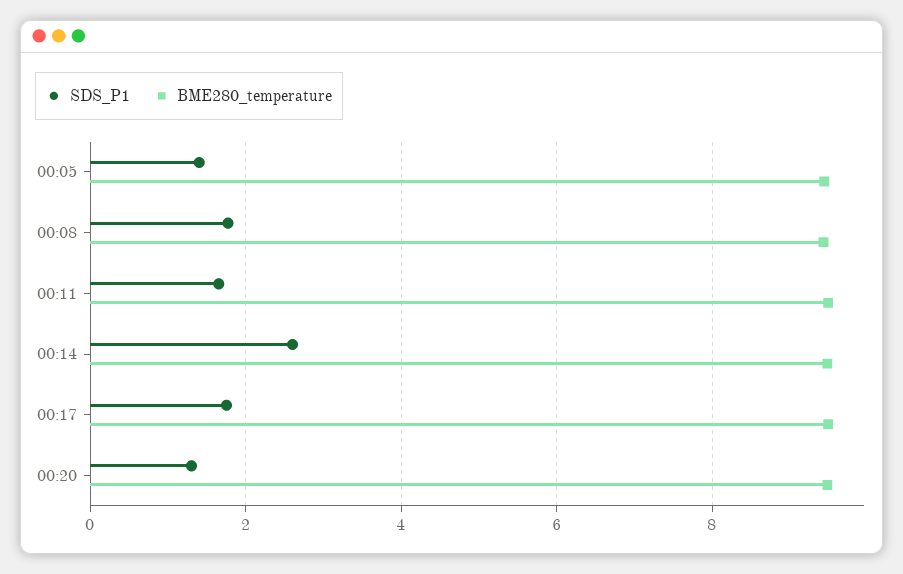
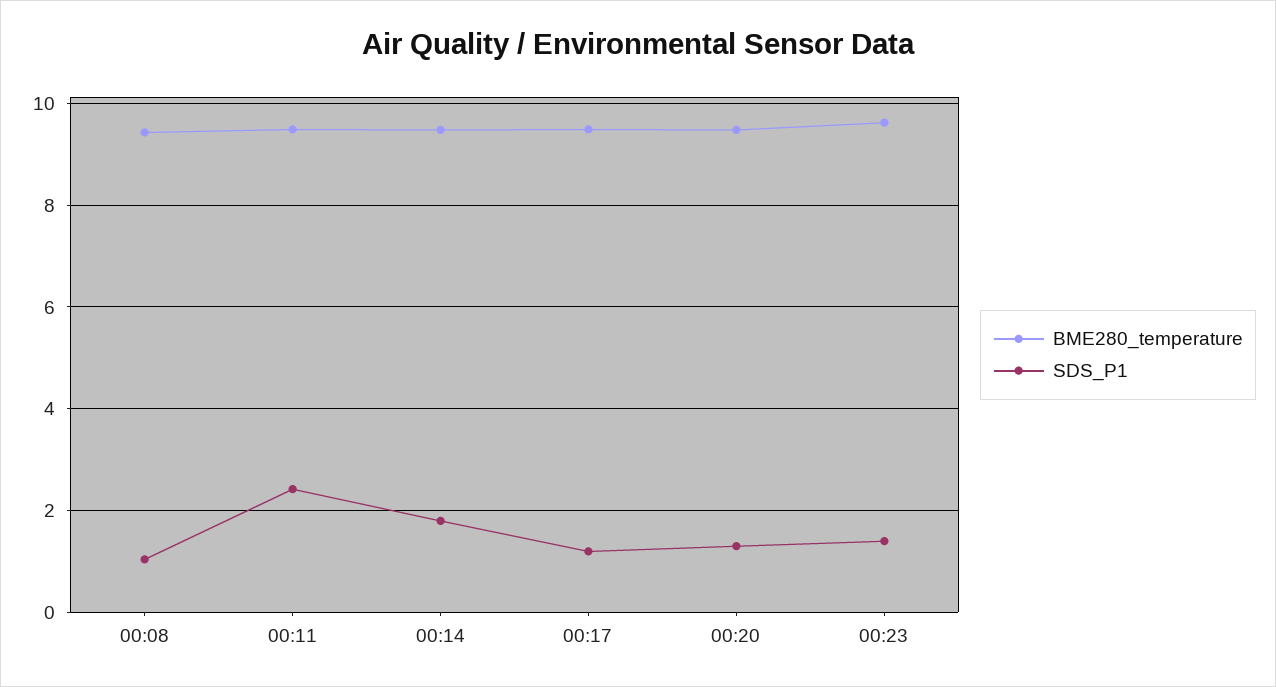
SDS_P1, 00:05: 1.4 -> none
BME280_temperature, 00:05: 9.4 -> none
SDS_P1, 00:08: 1.8 -> 1
SDS_P1, 00:11: 1.6 -> 2.4
SDS_P1, 00:14: 2.6 -> 1.8
SDS_P1, 00:17: 1.8 -> 1.2
BME280_temperature, 00:23: none -> 9.6
SDS_P1, 00:23: none -> 1.4

